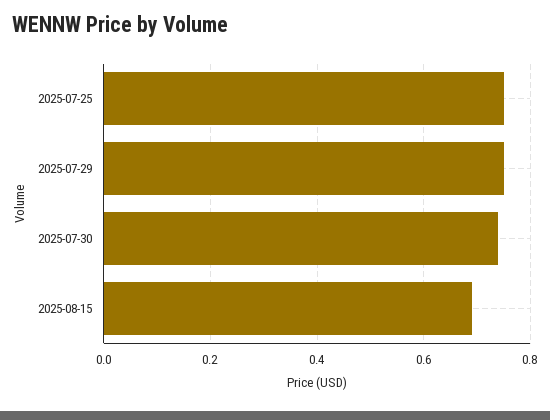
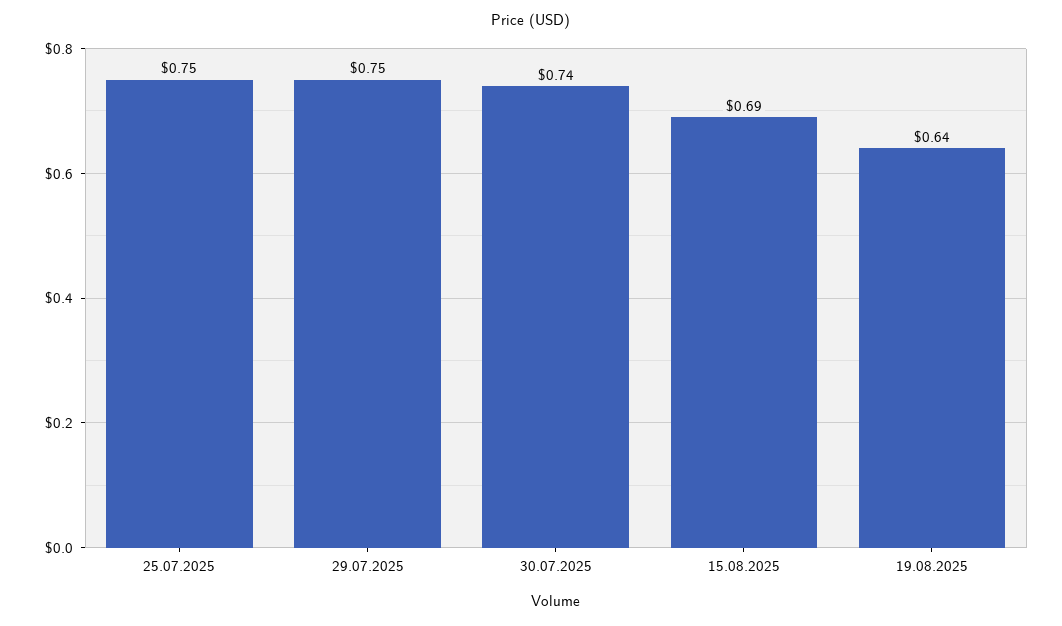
19.08.2025: none -> 0.64

